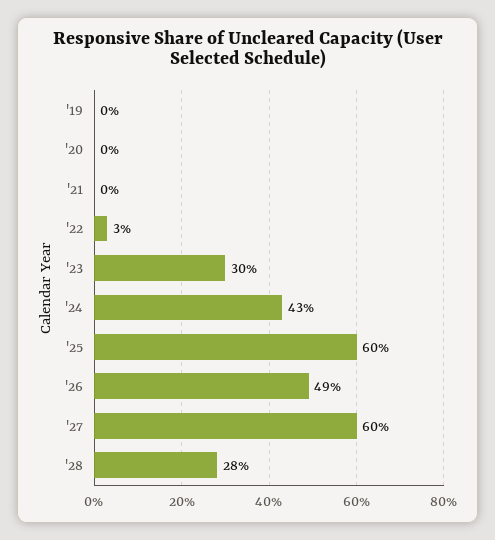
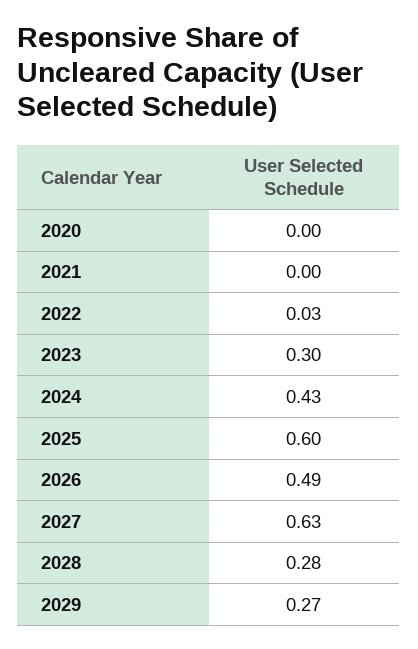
'19: 0 -> none
'27: 0.6 -> 0.63
2029: none -> 0.27

